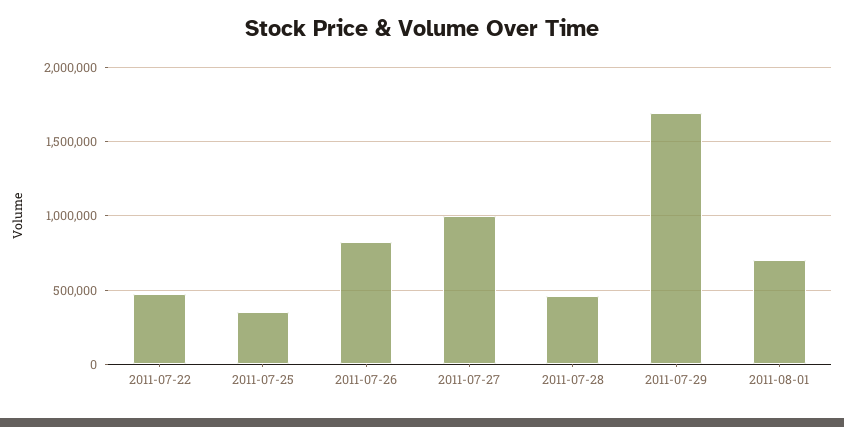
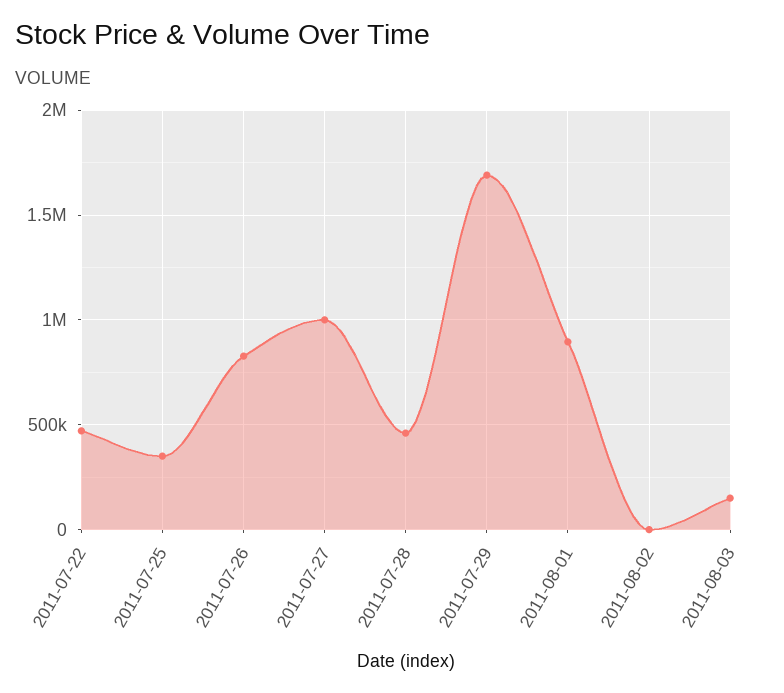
2011-08-01: 700000 -> 900000
2011-08-02: none -> 0
2011-08-03: none -> 150000

